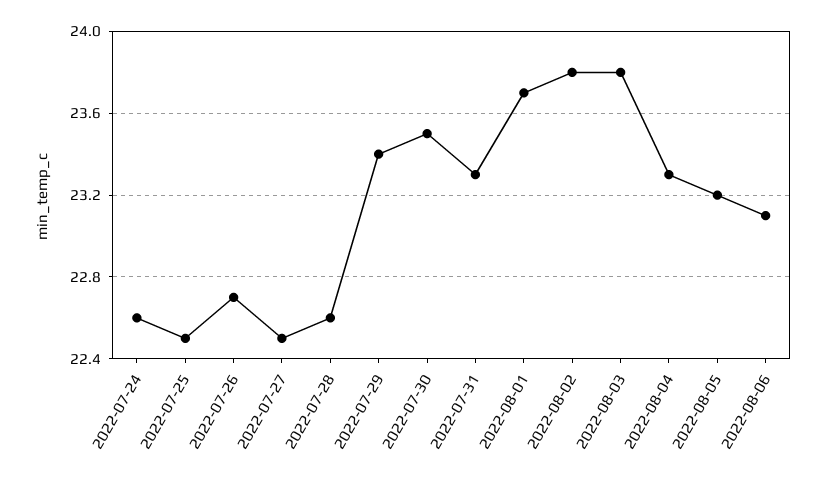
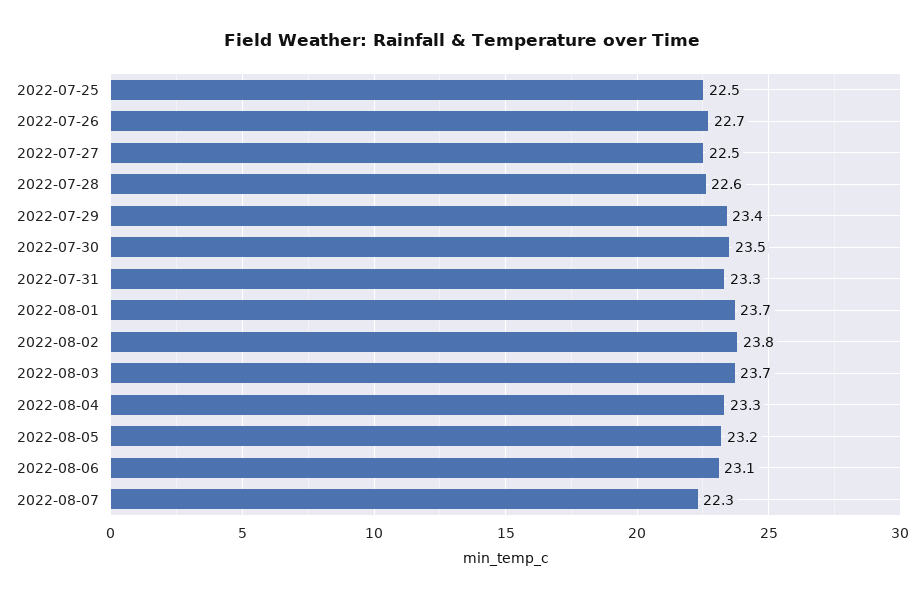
2022-07-24: 22.6 -> none
2022-08-03: 23.8 -> 23.7
2022-08-07: none -> 22.3

